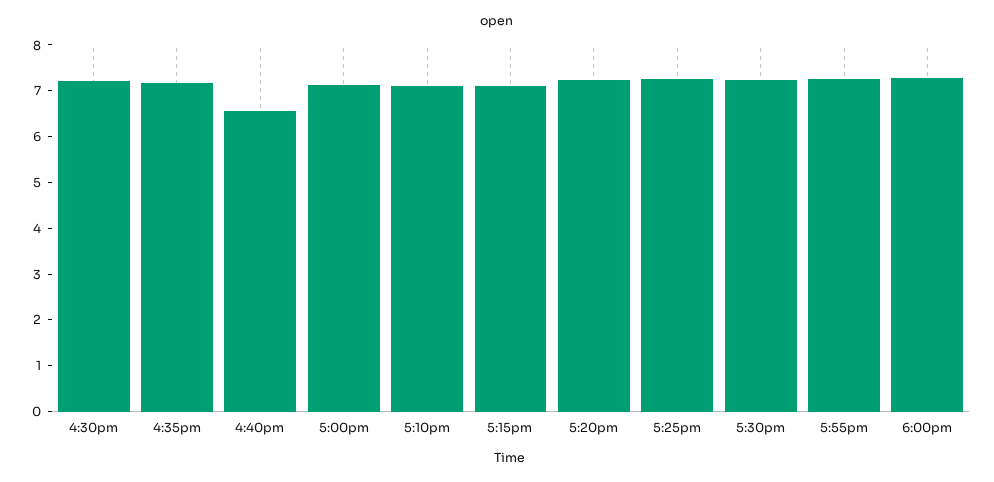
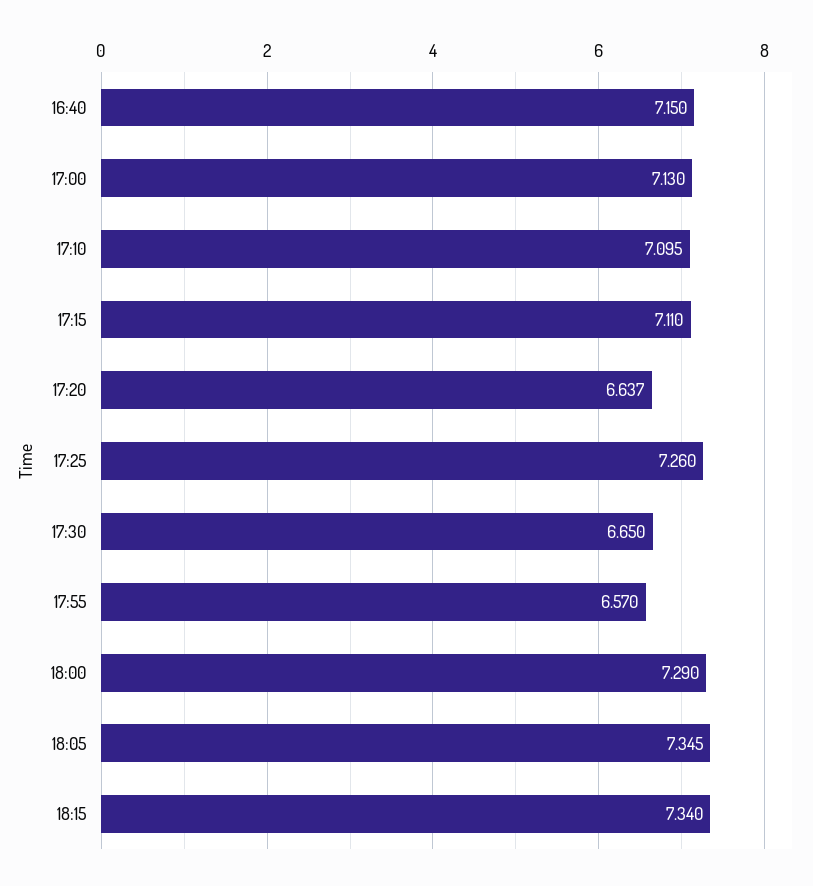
4:30pm: 7.2 -> none
4:35pm: 7.2 -> none
4:40pm: 6.6 -> 7.15
5:20pm: 7.2 -> 6.637
5:30pm: 7.2 -> 6.65
5:55pm: 7.2 -> 6.57
18:05: none -> 7.345
18:15: none -> 7.34

